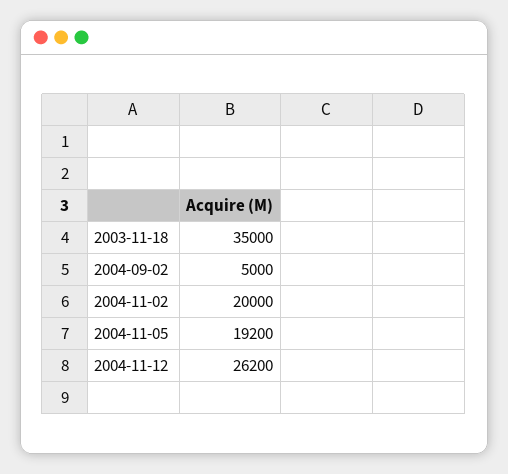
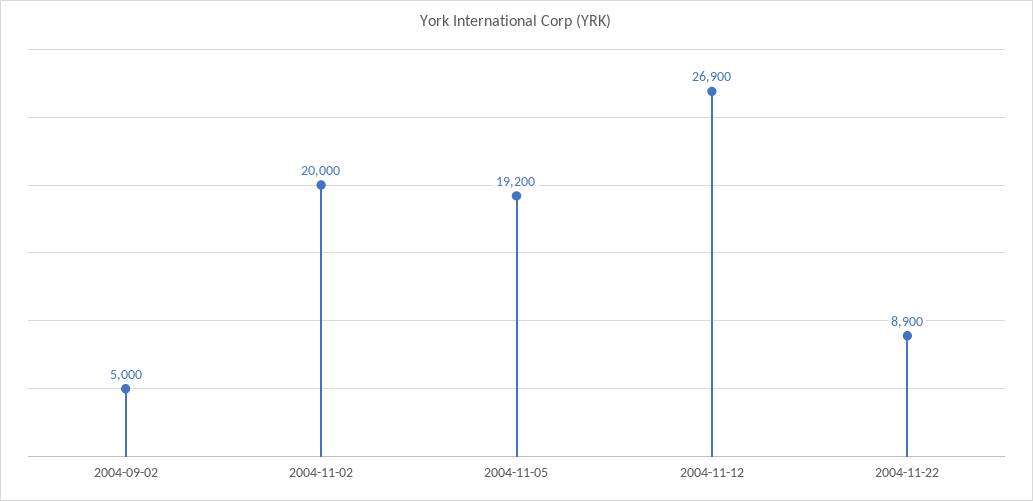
2003-11-18: 35000 -> none
2004-11-12: 26200 -> 26900
2004-11-22: none -> 8900

